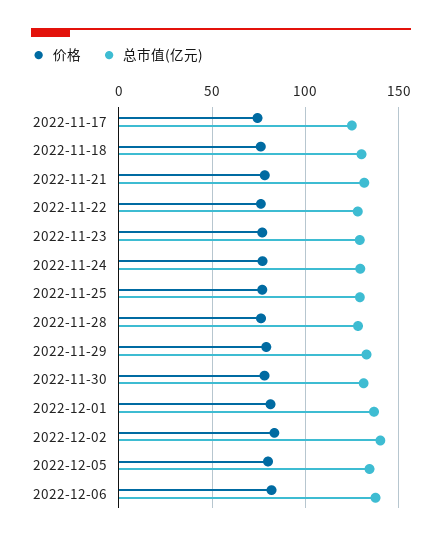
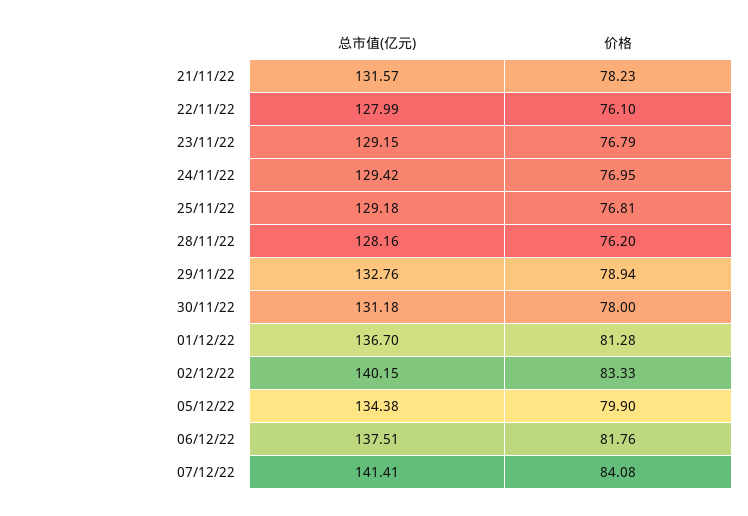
价格, 2022-11-17: 75 -> none
总市值(亿元), 2022-11-17: 125 -> none
价格, 2022-11-18: 75 -> none
总市值(亿元), 2022-11-18: 130 -> none
总市值(亿元), 07/12/22: none -> 141.41
价格, 07/12/22: none -> 84.08

